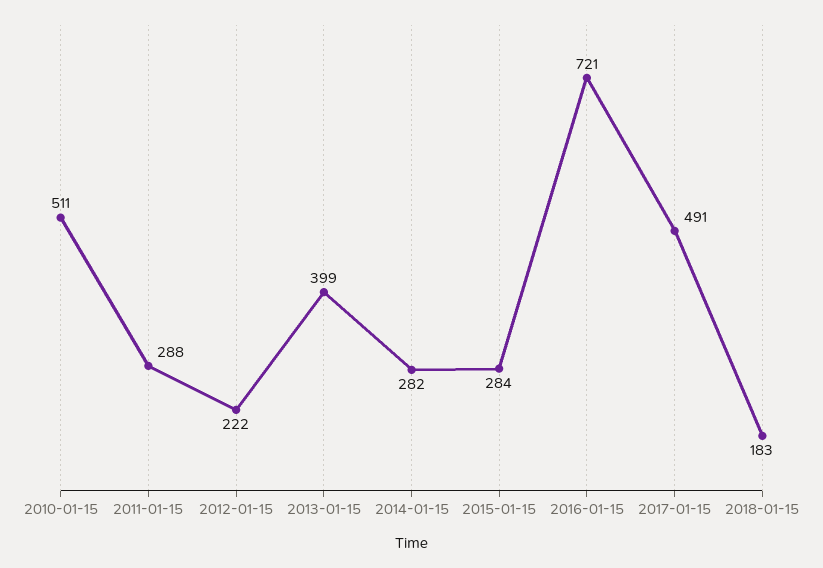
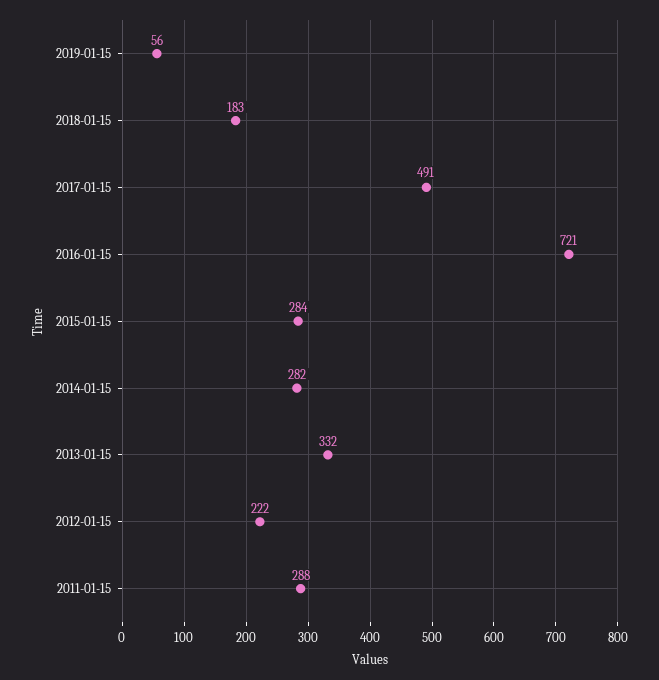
2010-01-15: 511 -> none
2013-01-15: 399 -> 332
2019-01-15: none -> 56

